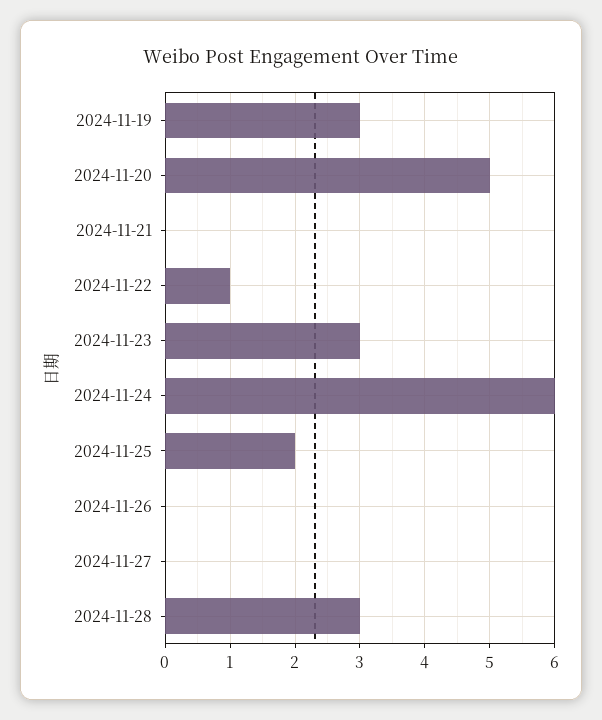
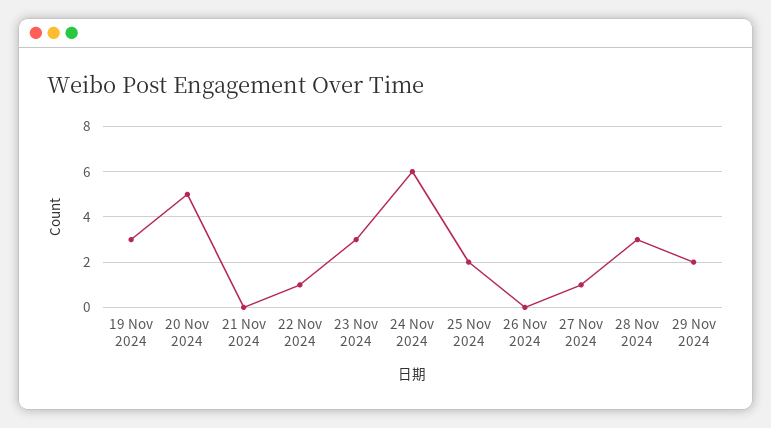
2024-11-27: 0 -> 1
29 Nov 2024: none -> 2

